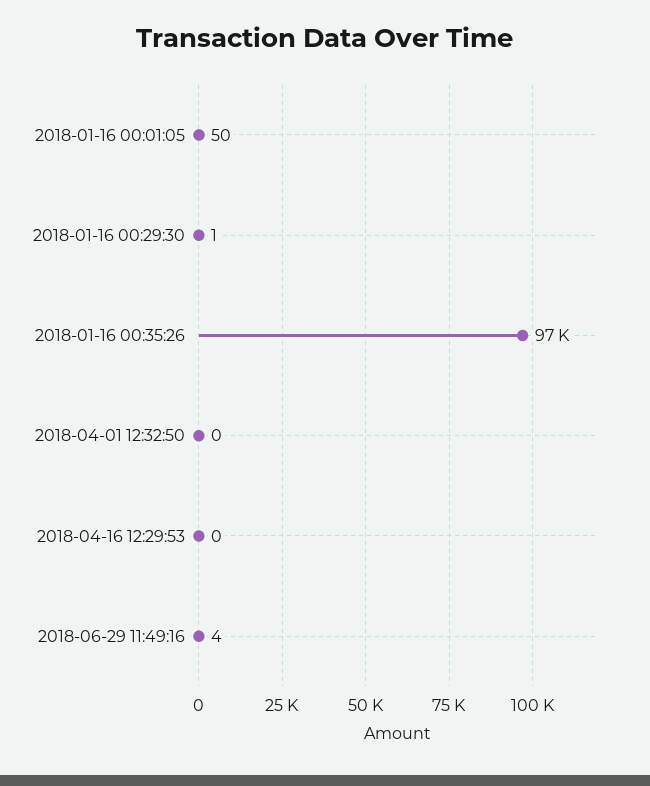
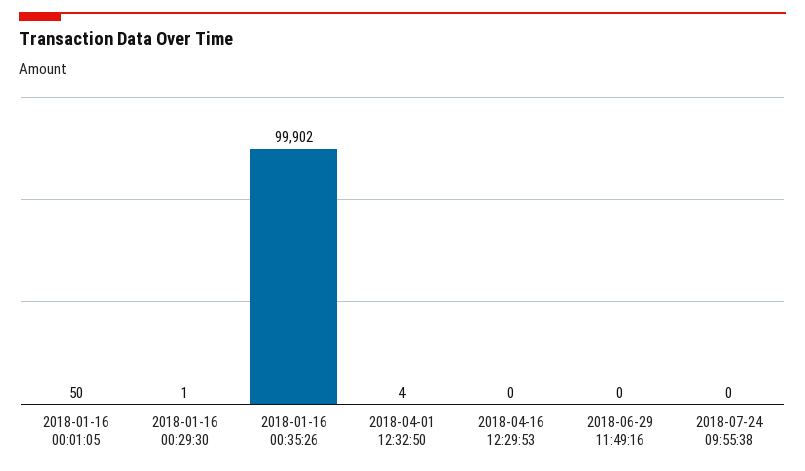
2018-01-16 00:35:26: 97000 -> 99902
2018-04-01 12:32:50: 0 -> 4
2018-06-29 11:49:16: 4 -> 0
2018-07-24 09:55:38: none -> 0

